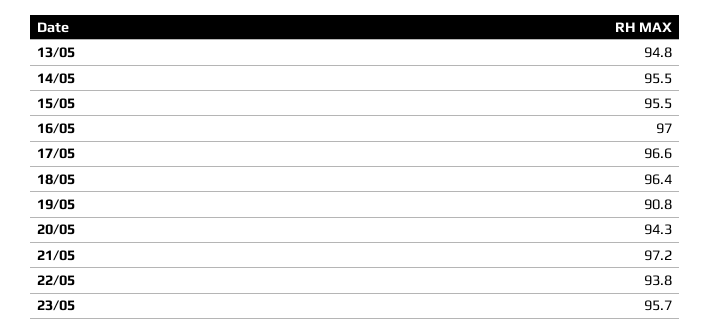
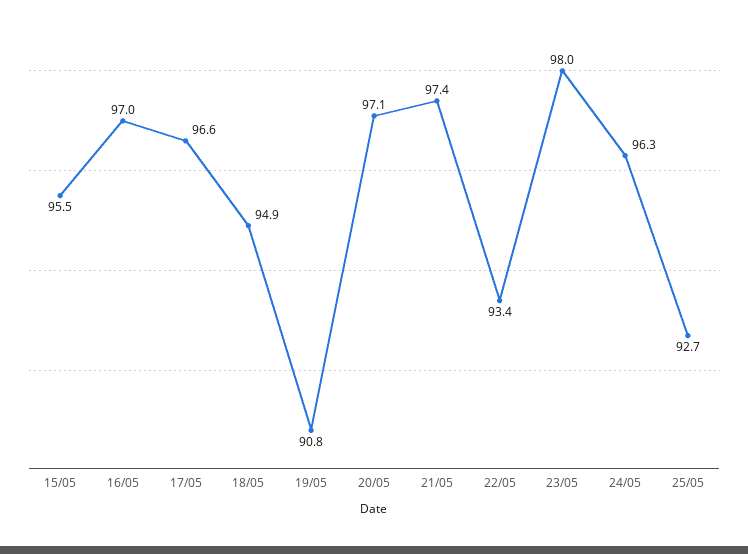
13/05: 94.8 -> none
14/05: 95.5 -> none
18/05: 96.4 -> 94.9
20/05: 94.3 -> 97.1
21/05: 97.2 -> 97.4
22/05: 93.8 -> 93.4
23/05: 95.7 -> 98
24/05: none -> 96.3
25/05: none -> 92.7

